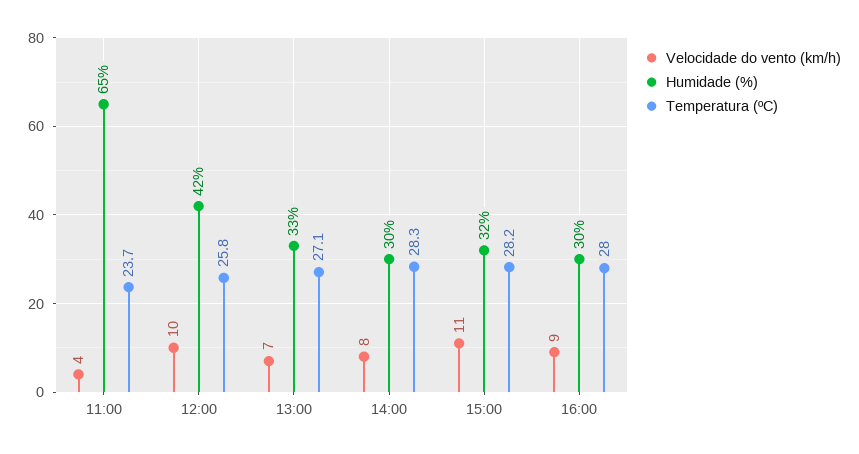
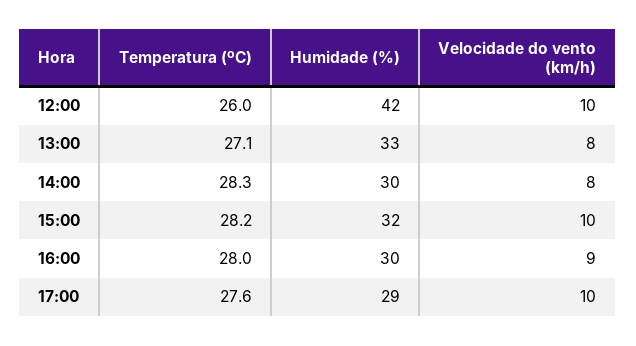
Velocidade do vento (km/h), 11:00: 4 -> none
Humidade (%), 11:00: 65 -> none
Temperatura (ºC), 11:00: 23.7 -> none
Temperatura (ºC), 12:00: 25.8 -> 26
Velocidade do vento (km/h), 13:00: 7 -> 8
Velocidade do vento (km/h), 15:00: 11 -> 10
Temperatura (ºC), 17:00: none -> 27.6
Humidade (%), 17:00: none -> 29
Velocidade do vento (km/h), 17:00: none -> 10

